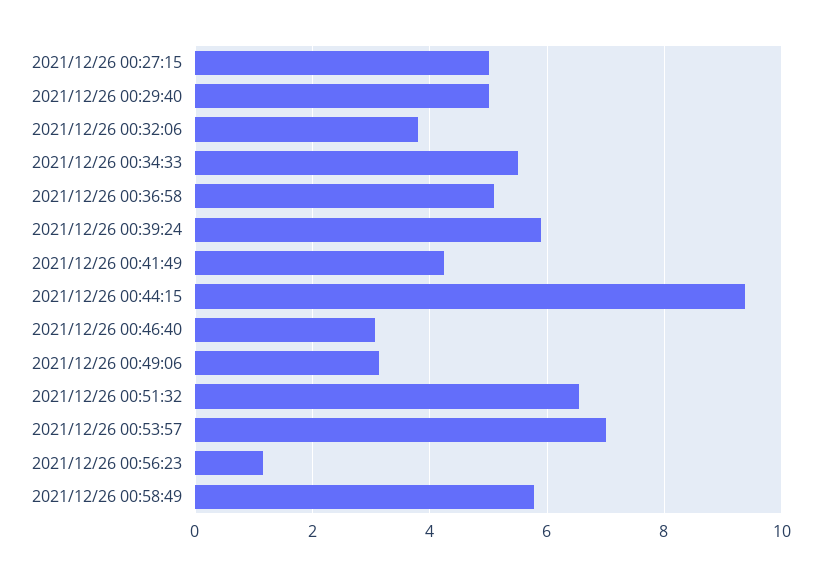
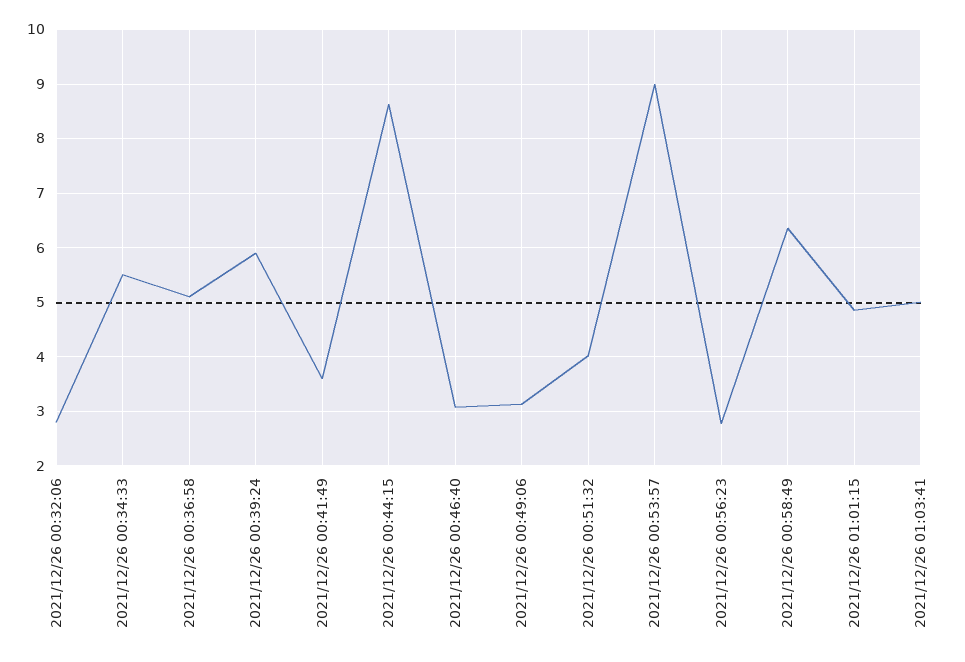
2021/12/26 00:27:15: 5 -> none
2021/12/26 00:29:40: 5 -> none
2021/12/26 00:32:06: 3.8 -> 2.8
2021/12/26 00:41:49: 4.2 -> 3.6
2021/12/26 00:44:15: 9.4 -> 8.6
2021/12/26 00:51:32: 6.6 -> 4
2021/12/26 00:53:57: 7 -> 9
2021/12/26 00:56:23: 1.2 -> 2.8
2021/12/26 00:58:49: 5.8 -> 6.4
2021/12/26 01:01:15: none -> 4.8
2021/12/26 01:03:41: none -> 5

